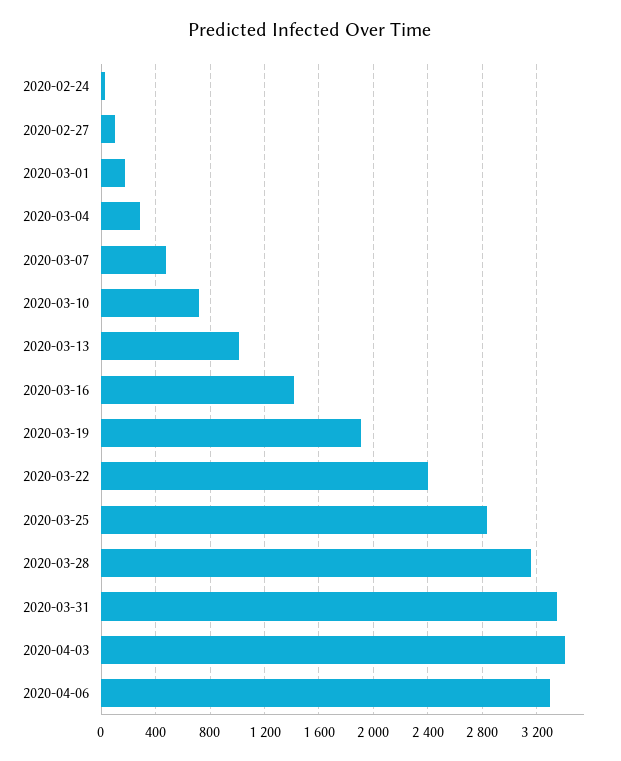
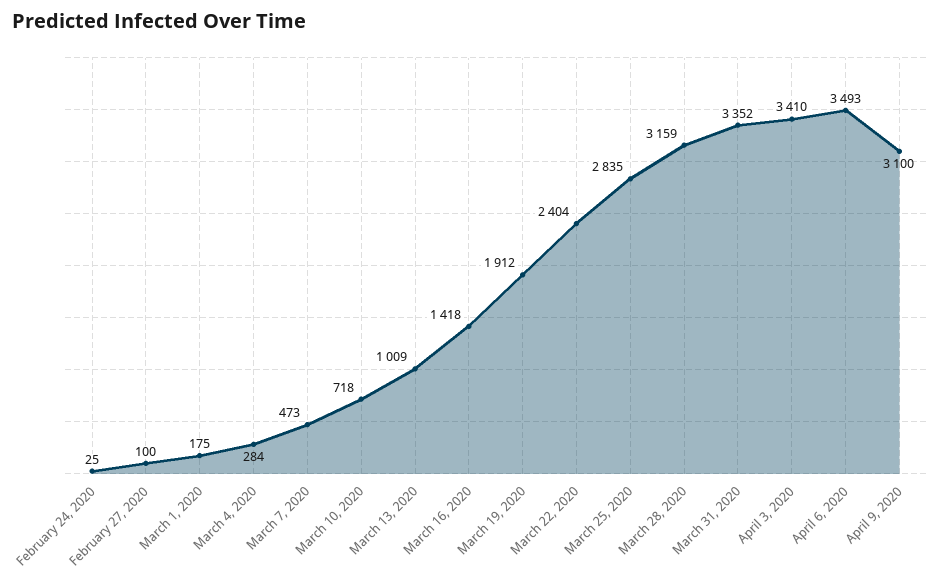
2020-04-06: 3300 -> 3493
April 9, 2020: none -> 3100

